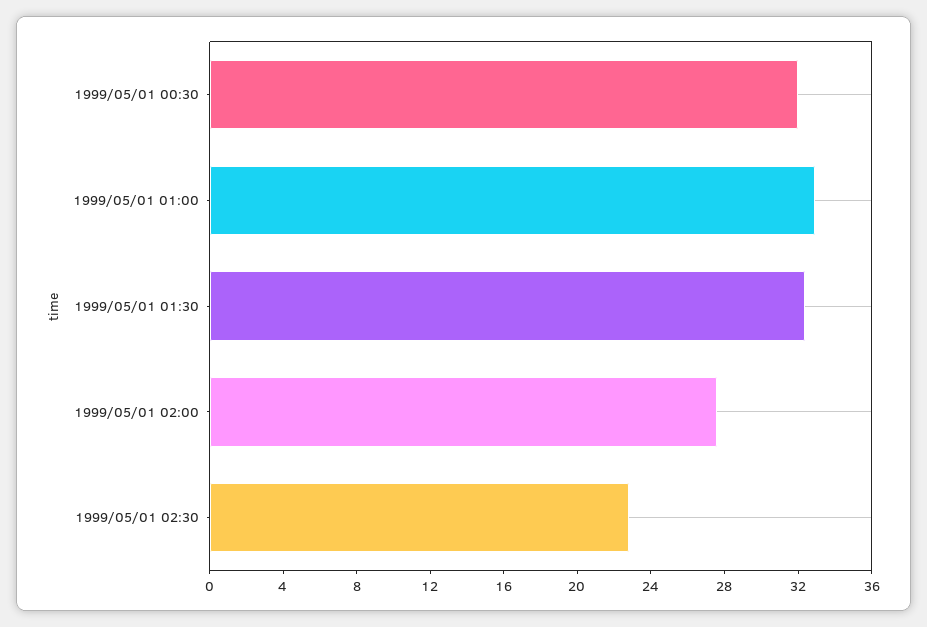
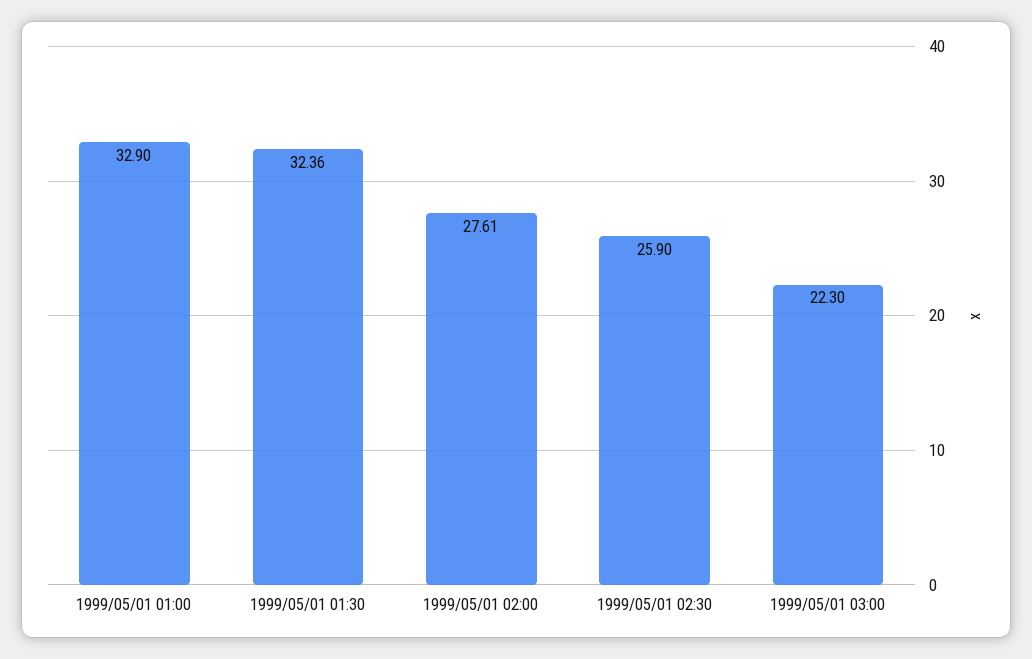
1999/05/01 00:30: 32 -> none
1999/05/01 02:30: 23 -> 25.9
1999/05/01 03:00: none -> 22.3

